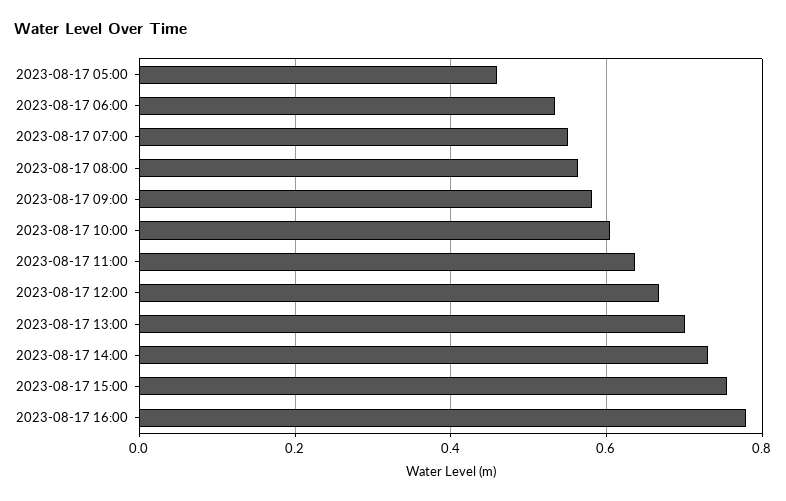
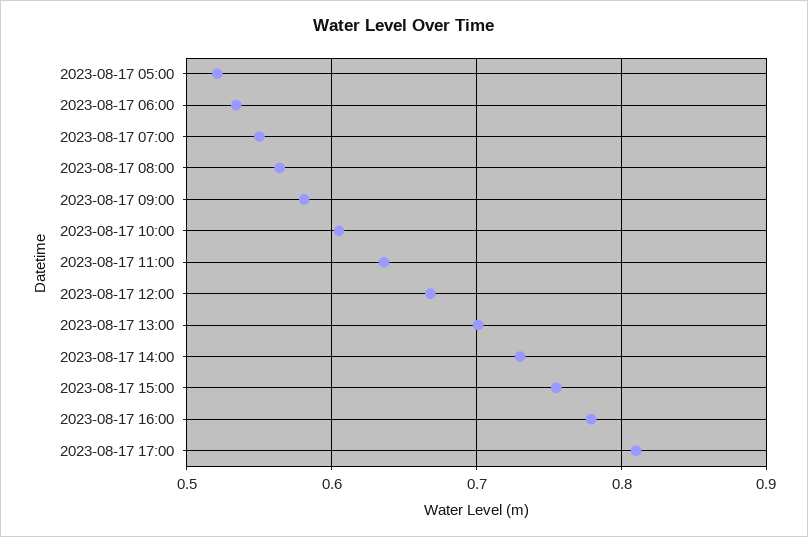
2023-08-17 05:00: 0.46 -> 0.52
2023-08-17 17:00: none -> 0.81

